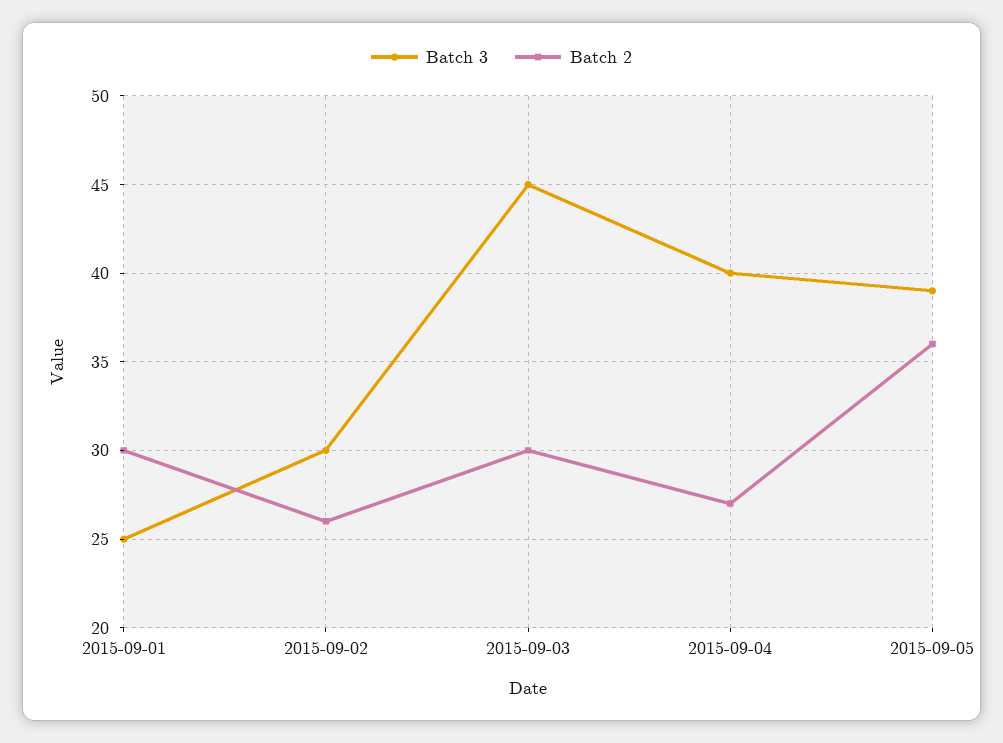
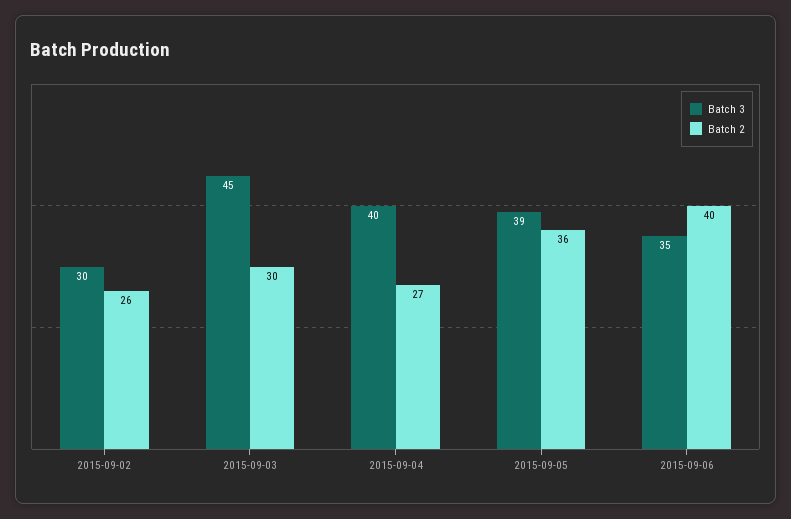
Batch 3, 2015-09-01: 25 -> none
Batch 2, 2015-09-01: 30 -> none
Batch 3, 2015-09-06: none -> 35
Batch 2, 2015-09-06: none -> 40

